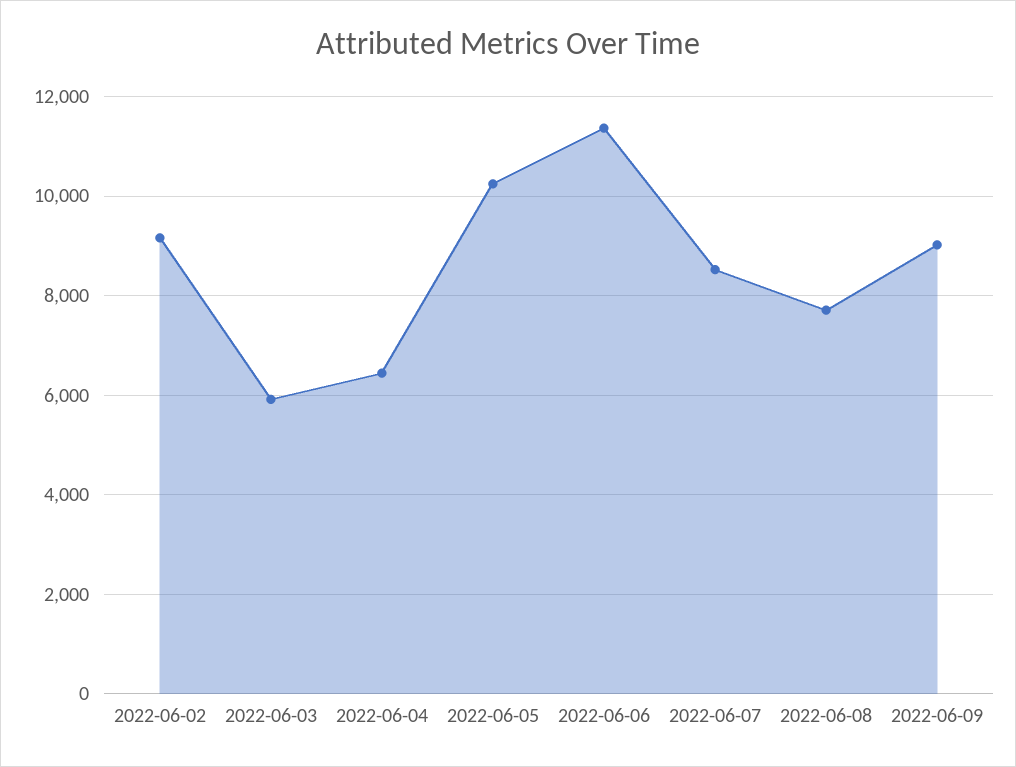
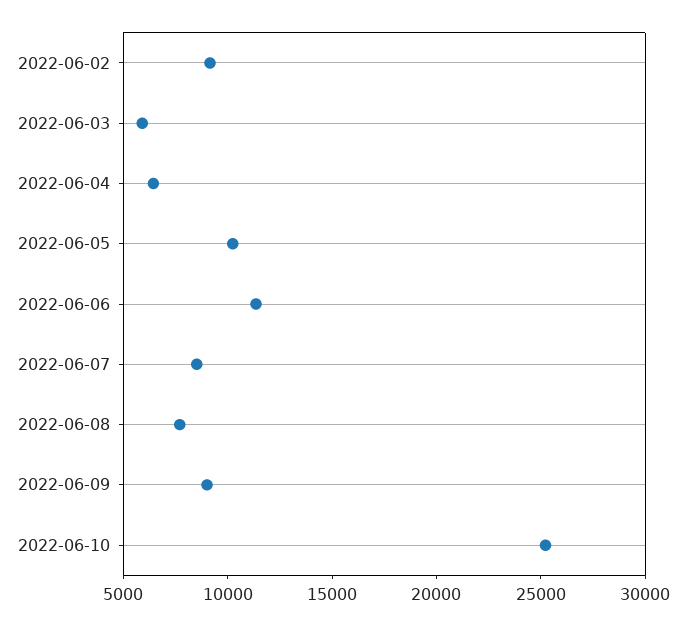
2022-06-10: none -> 25000

